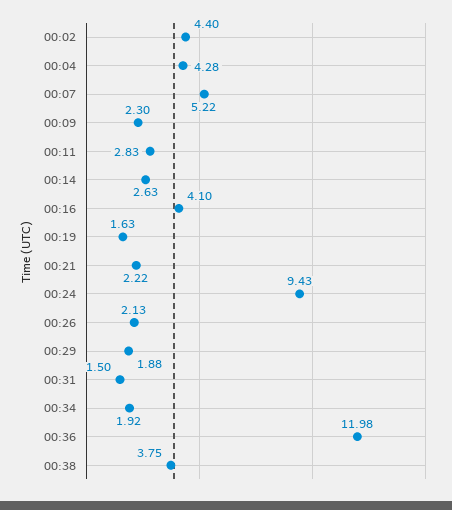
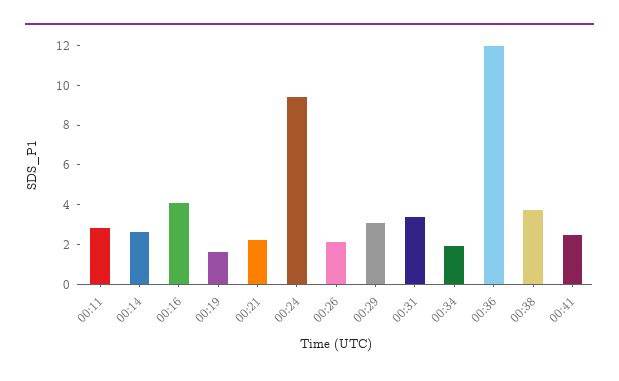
00:02: 4.4 -> none
00:04: 4.28 -> none
00:07: 5.22 -> none
00:09: 2.3 -> none
00:29: 1.88 -> 3
00:31: 1.5 -> 3.5
00:41: none -> 2.5

